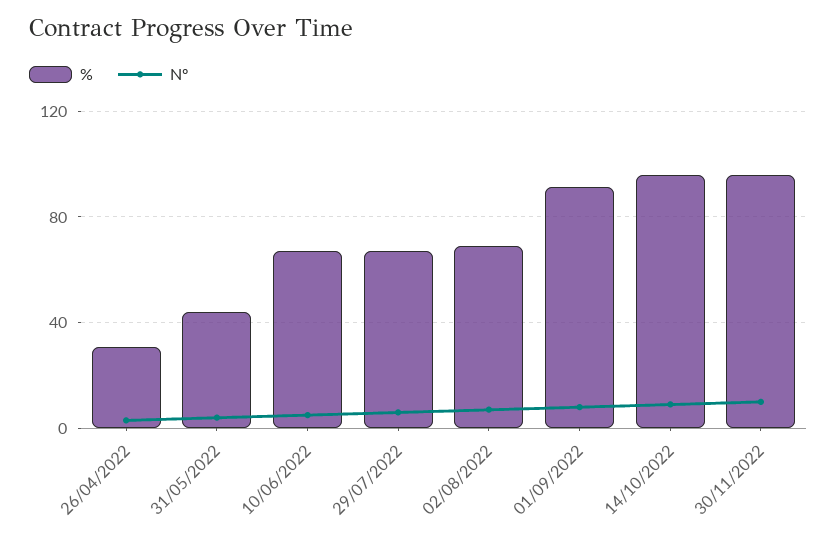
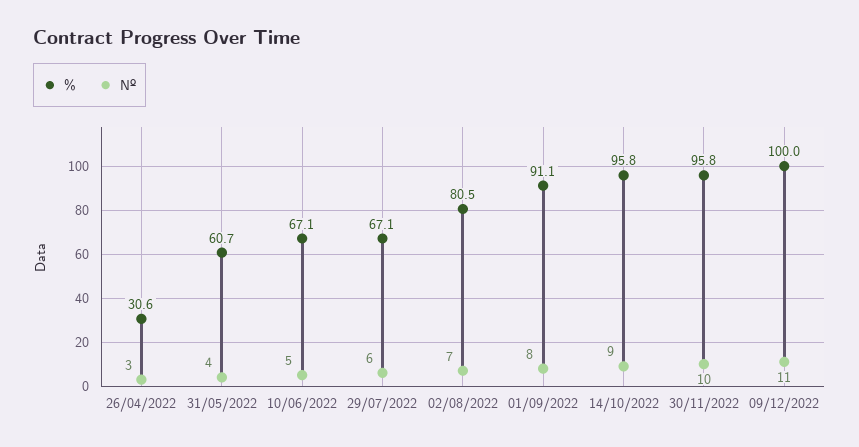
%, 31/05/2022: 45 -> 60.7
%, 02/08/2022: 70 -> 80.5
%, 09/12/2022: none -> 100
Nº, 09/12/2022: none -> 11

